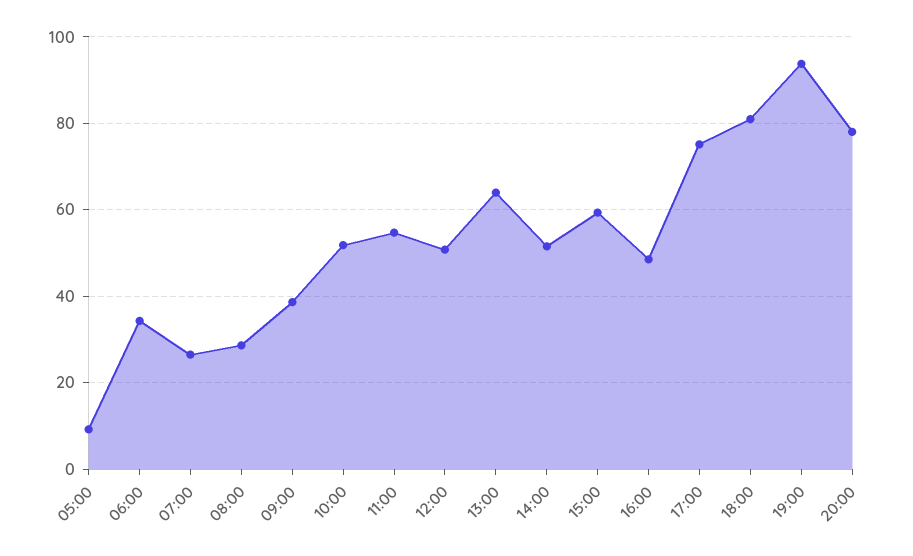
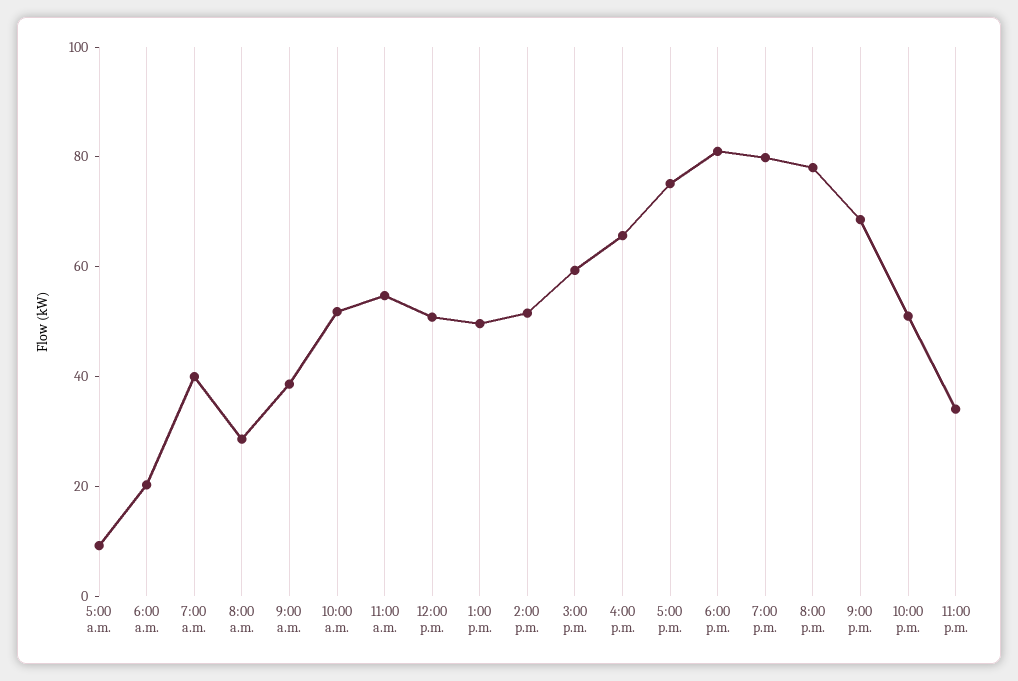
06:00: 34 -> 20
07:00: 26 -> 40
13:00: 64 -> 50
16:00: 48 -> 65
19:00: 94 -> 80
9:00 p.m.: none -> 70
10:00 p.m.: none -> 50
11:00 p.m.: none -> 35

